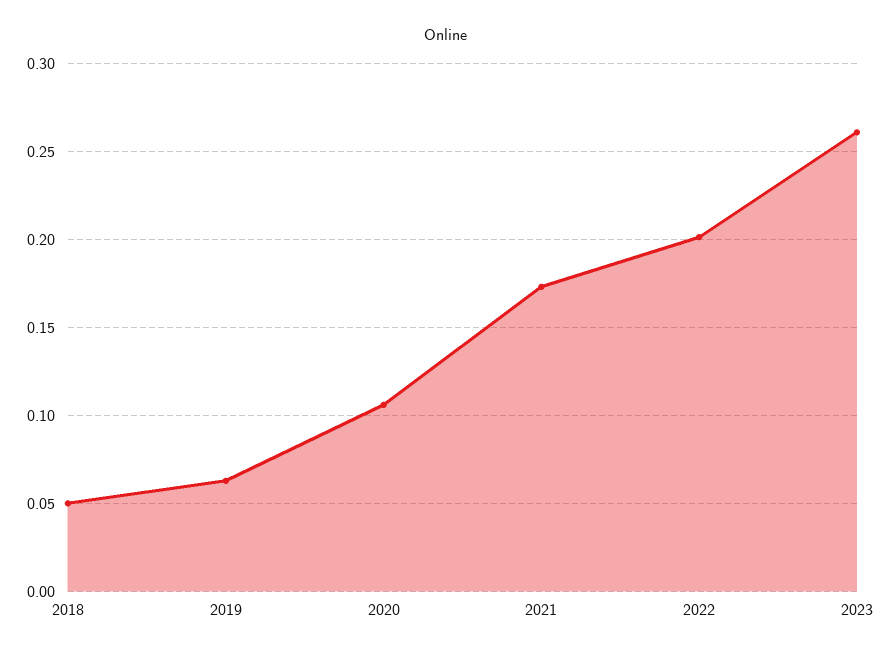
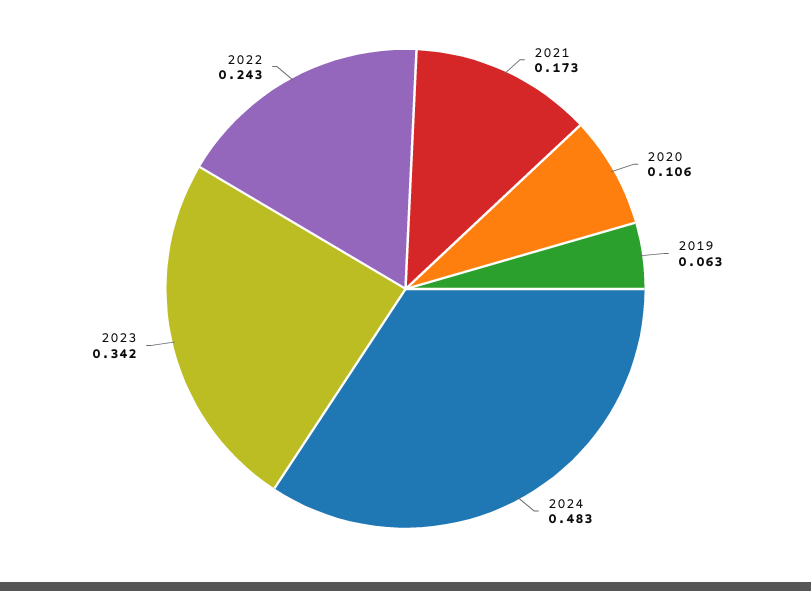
2018: 0.05 -> none
2022: 0.2 -> 0.243
2023: 0.26 -> 0.342
2024: none -> 0.483

